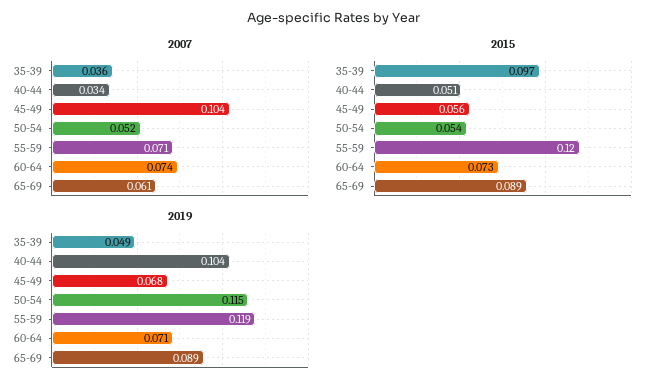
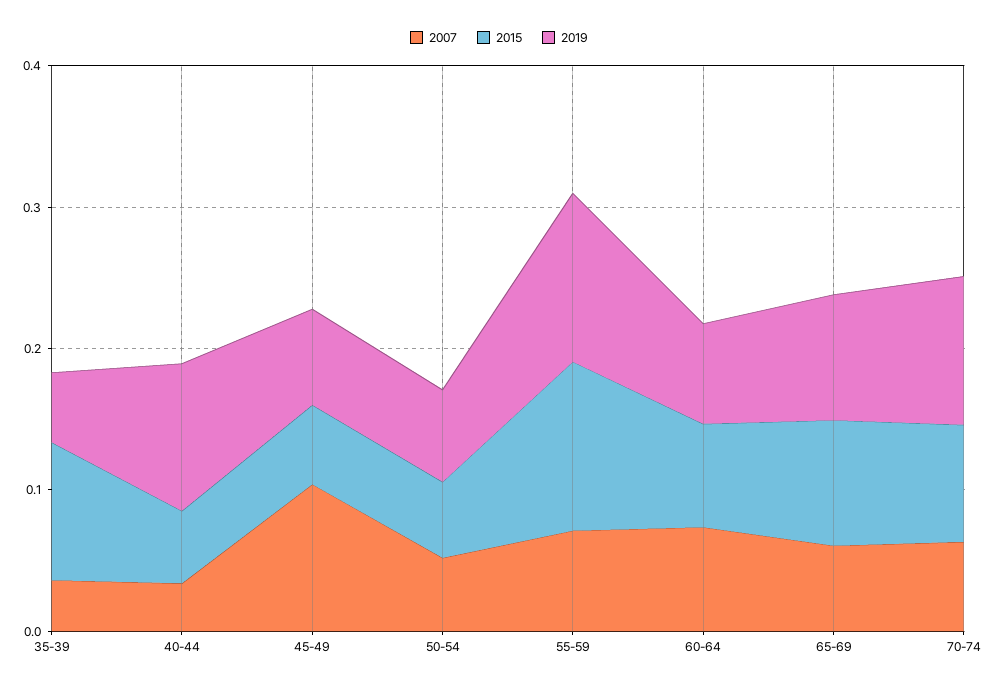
2019, 50-54: 0.115 -> 0.06
2007, 70-74: none -> 0.06
2015, 70-74: none -> 0.08
2019, 70-74: none -> 0.1

